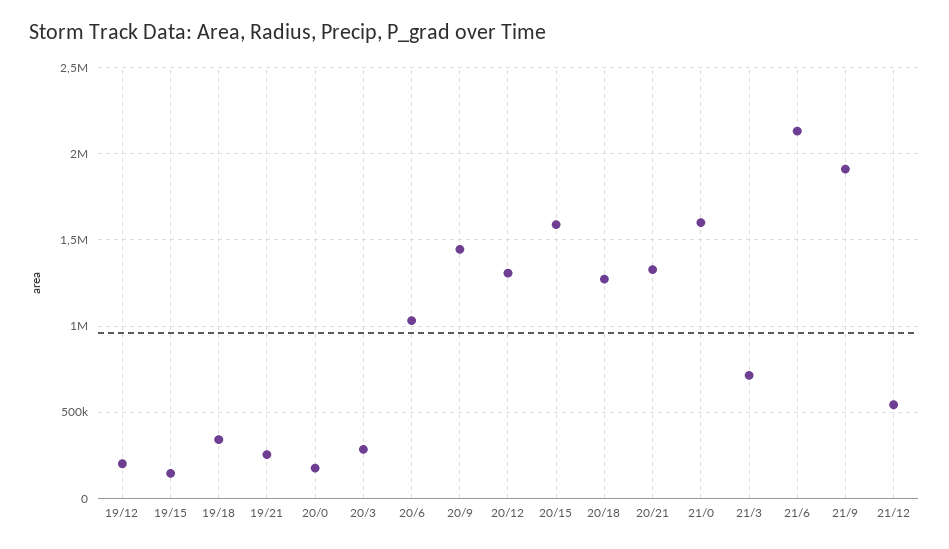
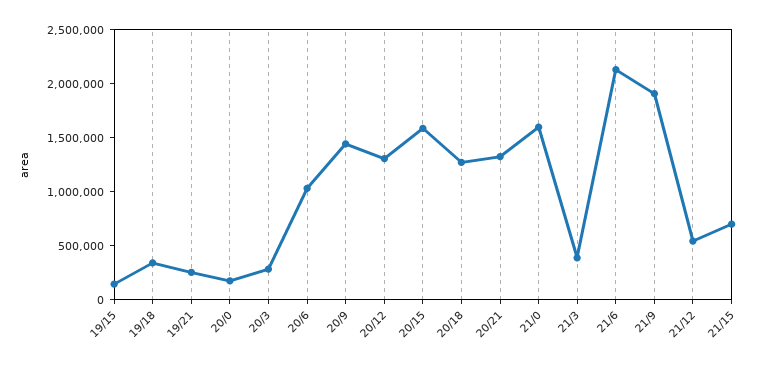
19/12: 200000 -> none
21/3: 700000 -> 400000
21/15: none -> 700000

